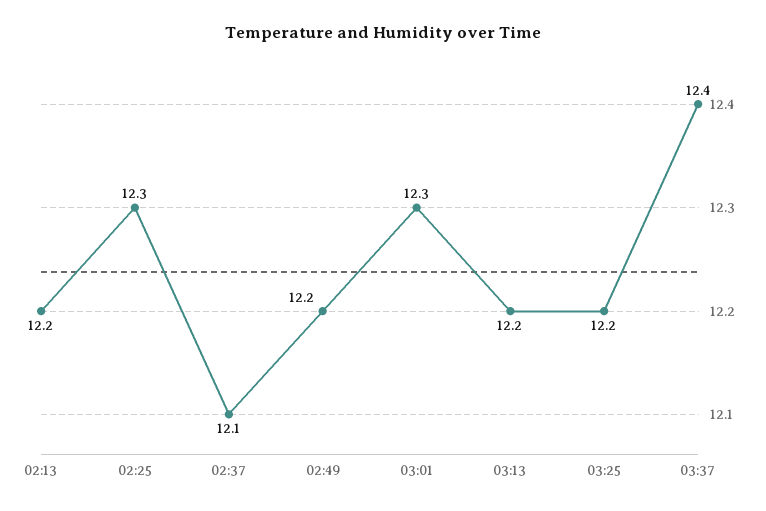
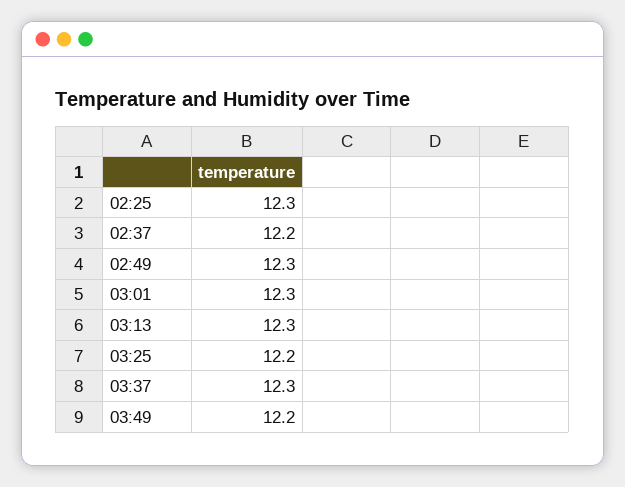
02:13: 12.2 -> none
02:37: 12.1 -> 12.2
02:49: 12.2 -> 12.3
03:13: 12.2 -> 12.3
03:37: 12.4 -> 12.3
03:49: none -> 12.2

